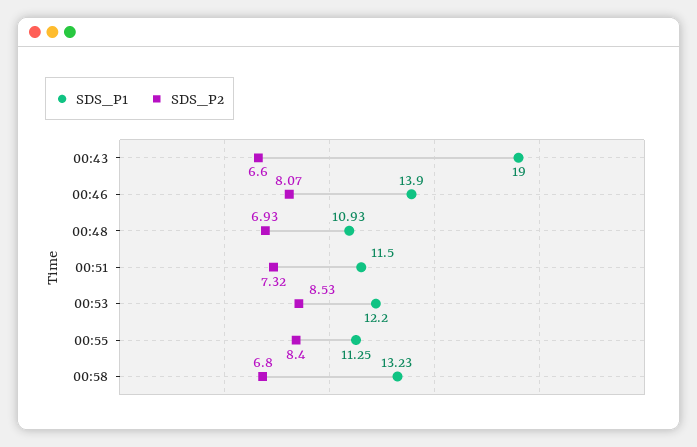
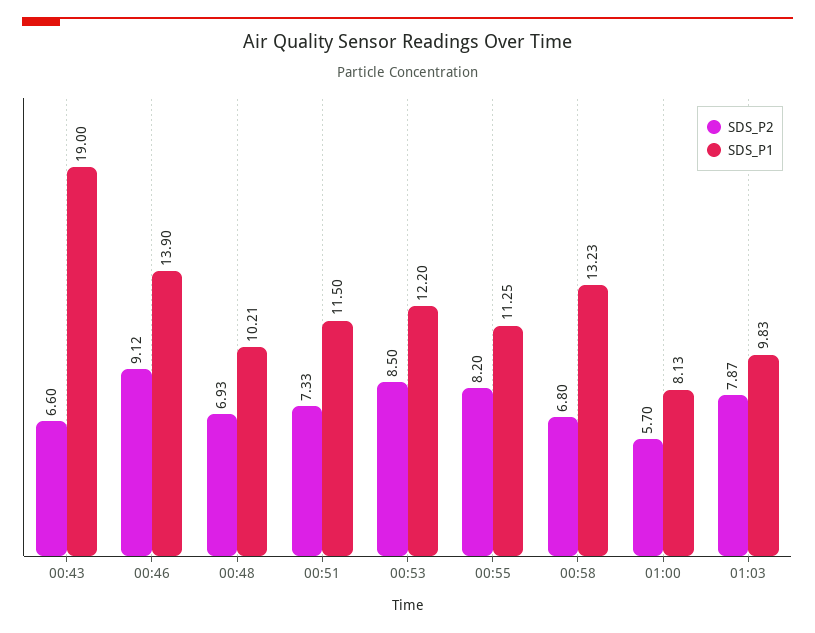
SDS_P2, 00:46: 8.07 -> 9.12
SDS_P1, 00:48: 10.93 -> 10.21
SDS_P2, 00:51: 7.32 -> 7.33
SDS_P2, 00:53: 8.53 -> 8.5
SDS_P2, 00:55: 8.4 -> 8.2
SDS_P2, 01:00: none -> 5.7
SDS_P1, 01:00: none -> 8.13
SDS_P2, 01:03: none -> 7.87
SDS_P1, 01:03: none -> 9.83

